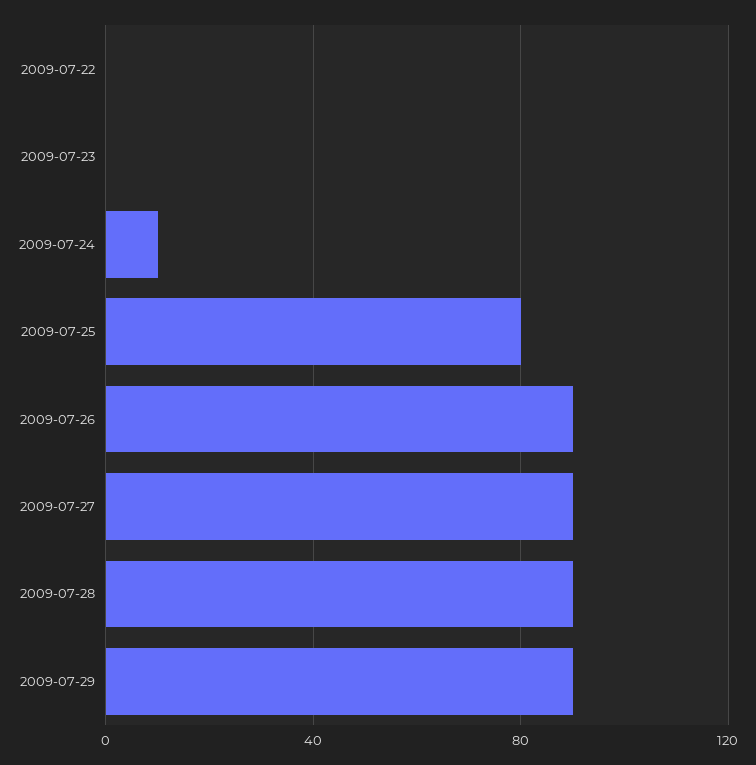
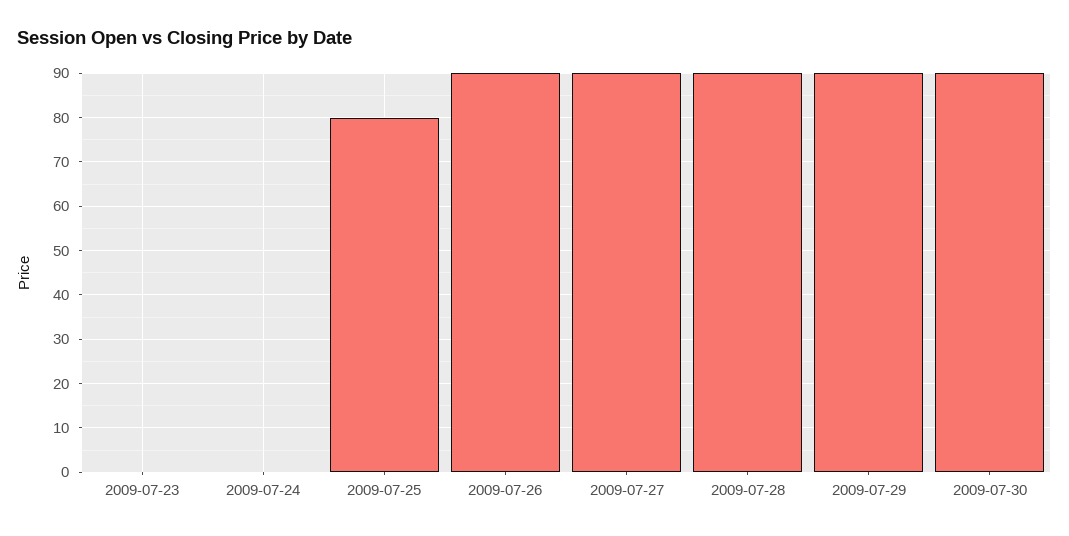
2009-07-22: 0 -> none
2009-07-24: 10 -> 0
2009-07-30: none -> 90

